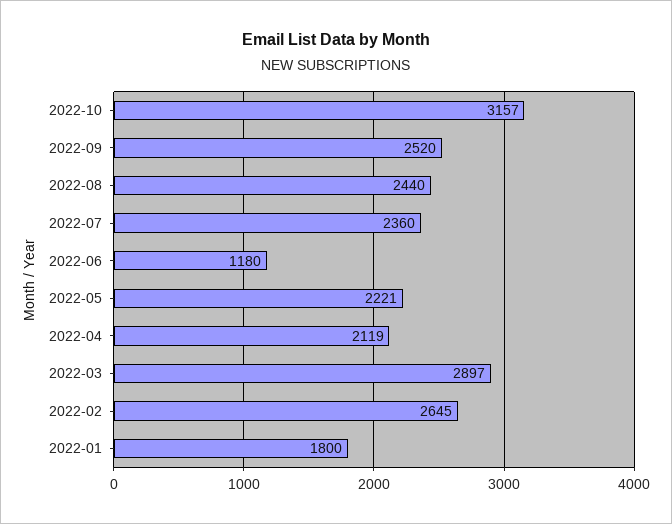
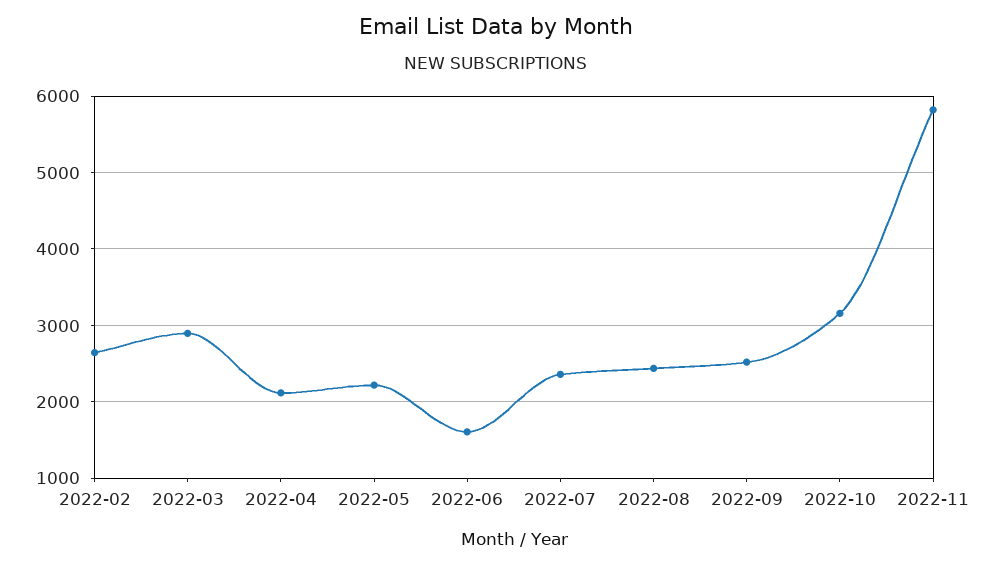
2022-06: 1180 -> 1600
2022-01: 1800 -> none
2022-11: none -> 5800

